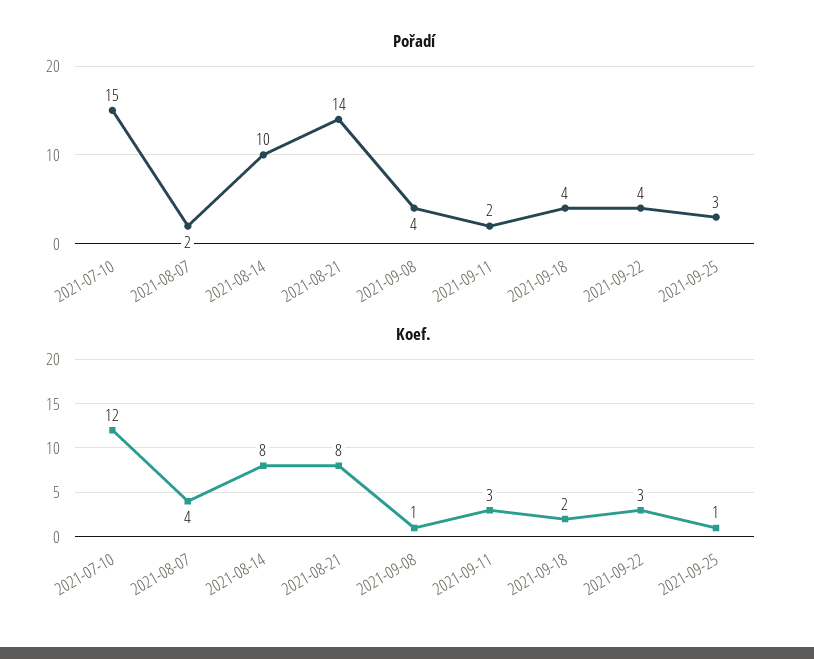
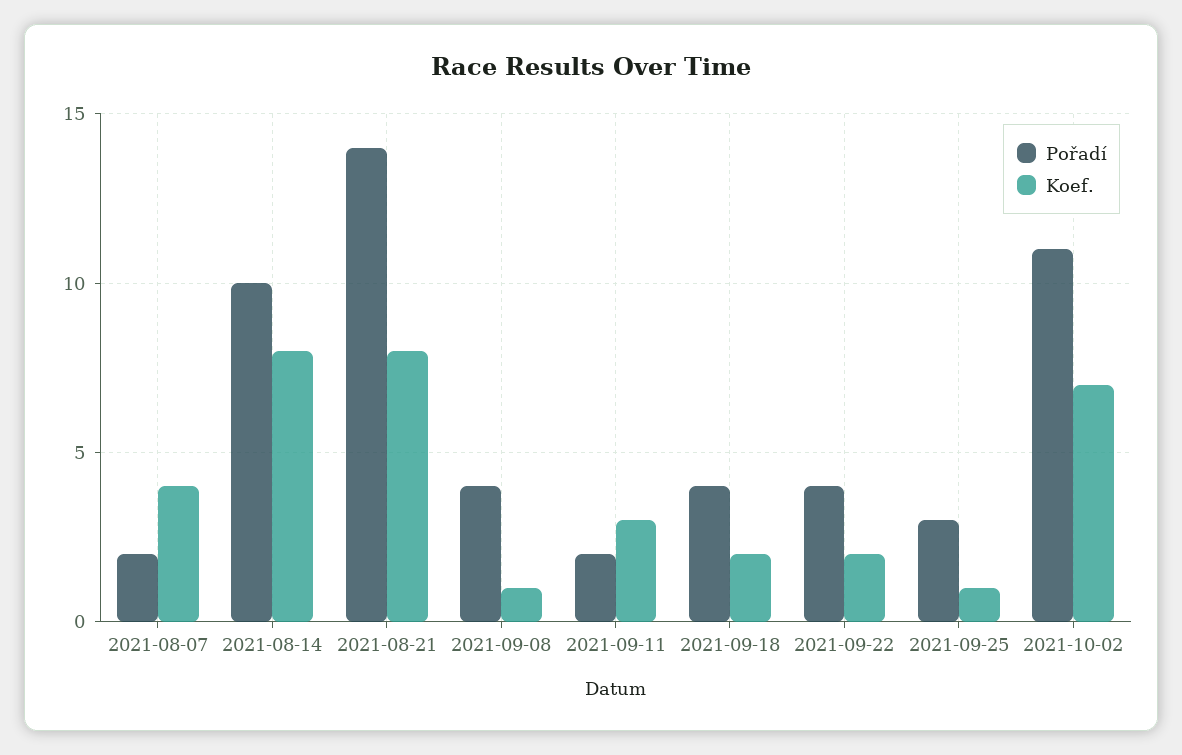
Pořadí, 2021-07-10: 15 -> none
Koef., 2021-07-10: 12 -> none
Koef., 2021-09-22: 3 -> 2
Pořadí, 2021-10-02: none -> 11
Koef., 2021-10-02: none -> 7

